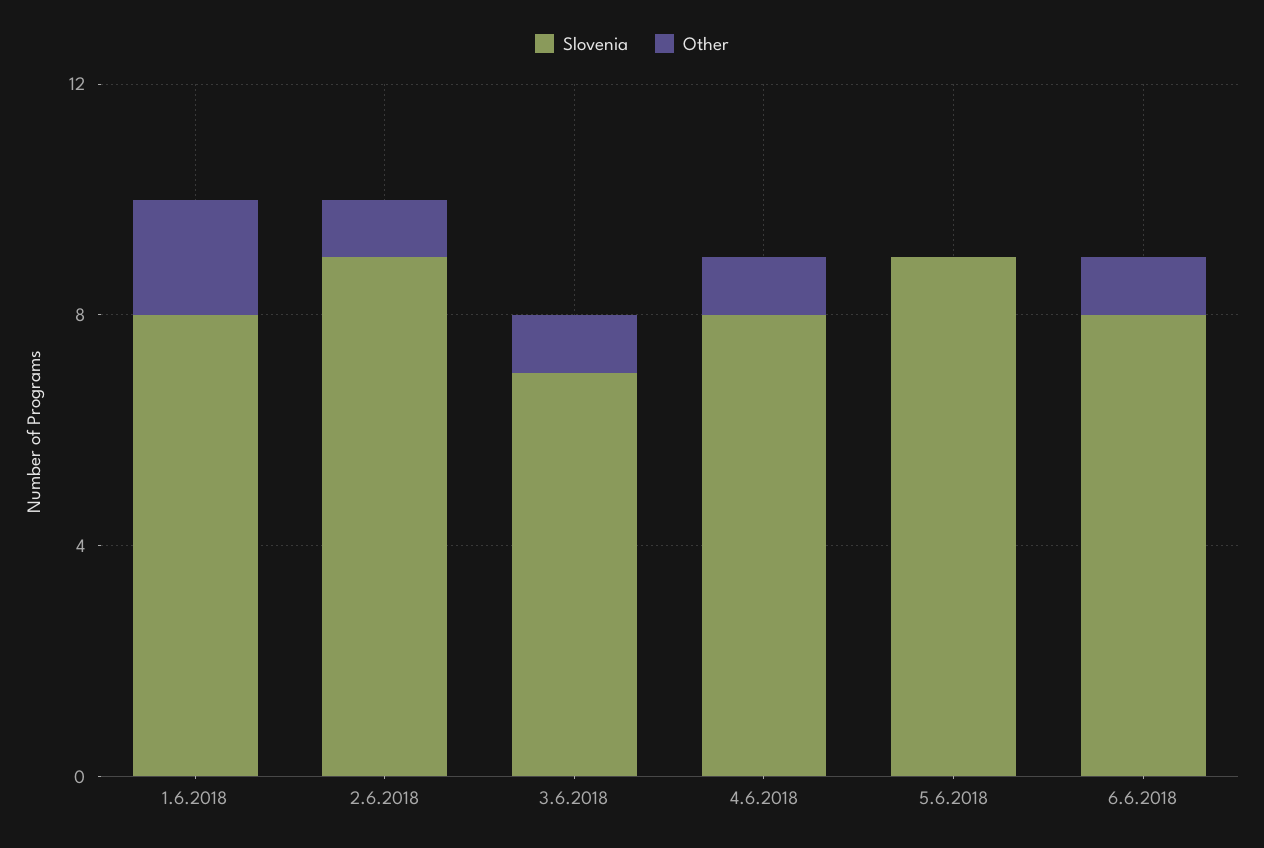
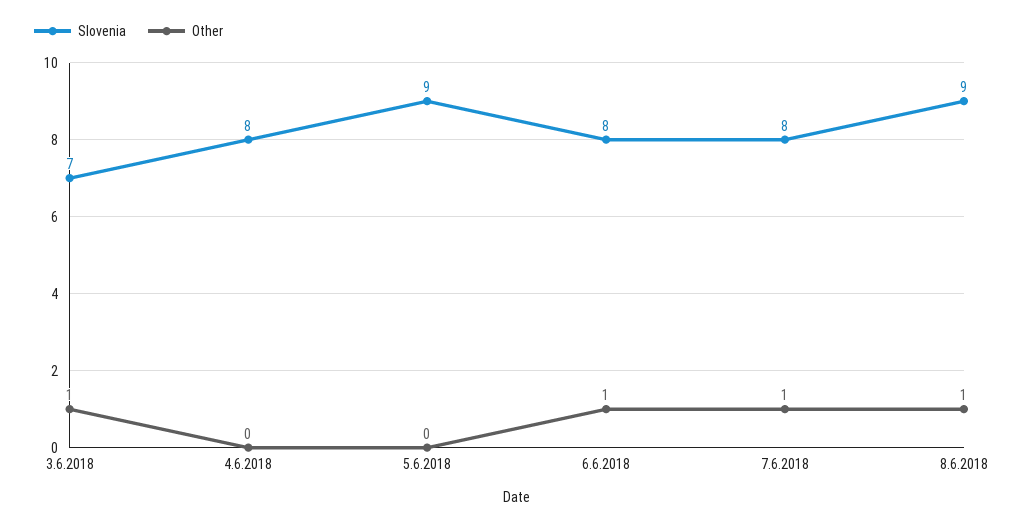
Slovenia, 1.6.2018: 8 -> none
Other, 1.6.2018: 2 -> none
Slovenia, 2.6.2018: 9 -> none
Other, 2.6.2018: 1 -> none
Other, 4.6.2018: 1 -> 0
Slovenia, 7.6.2018: none -> 8
Other, 7.6.2018: none -> 1
Slovenia, 8.6.2018: none -> 9
Other, 8.6.2018: none -> 1

